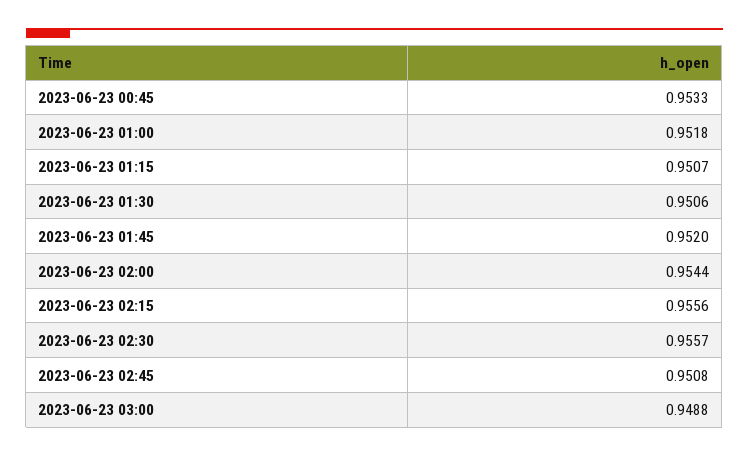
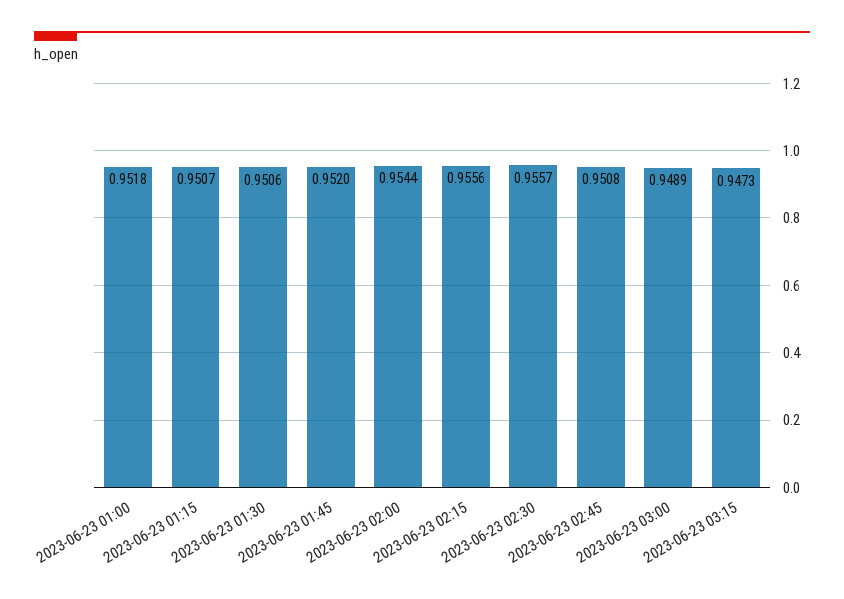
2023-06-23 00:45: 0.9533 -> none
2023-06-23 03:00: 0.9488 -> 0.9489
2023-06-23 03:15: none -> 0.9473

